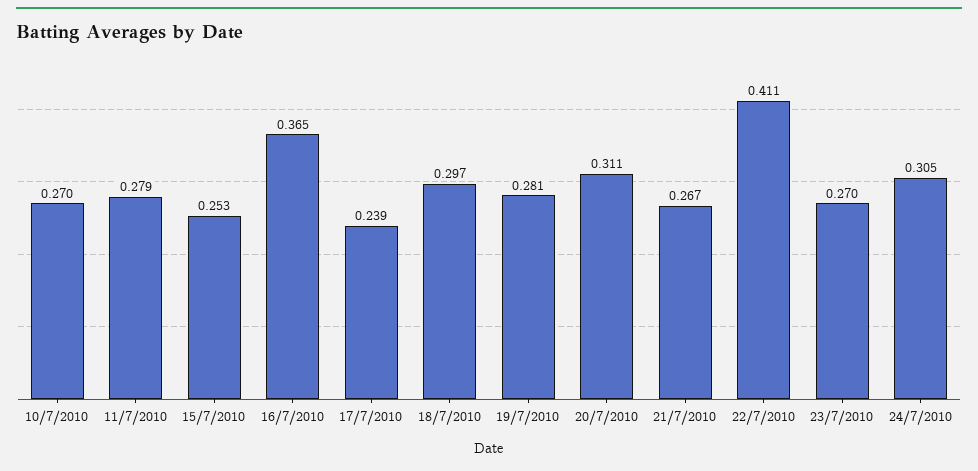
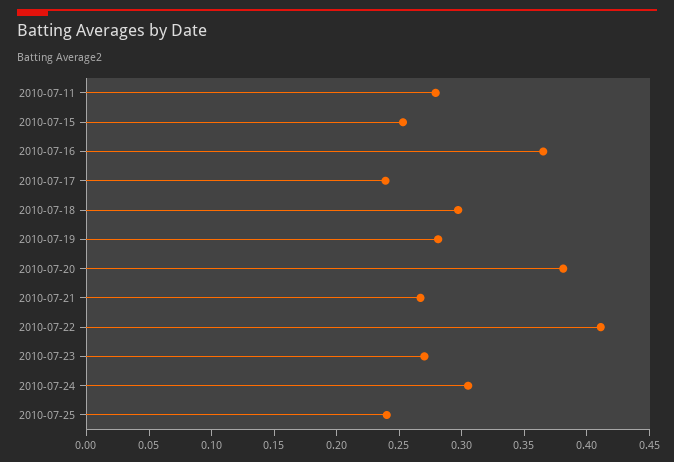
10/7/2010: 0.27 -> none
20/7/2010: 0.311 -> 0.38
2010-07-25: none -> 0.24

